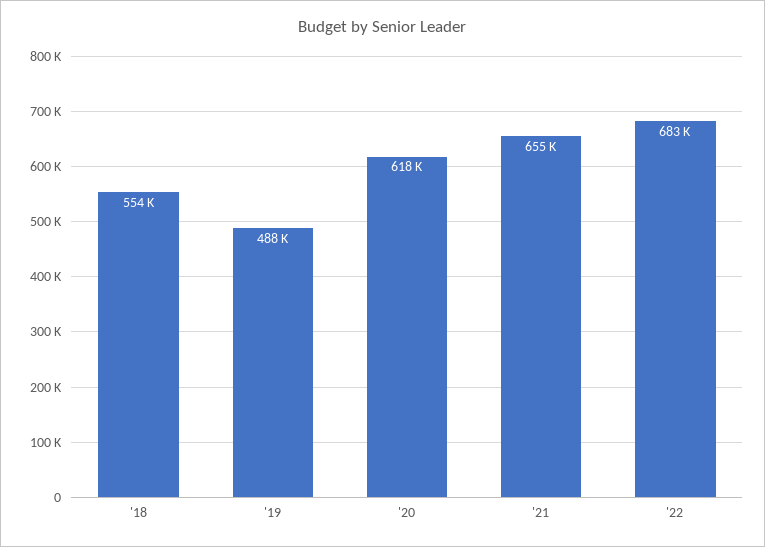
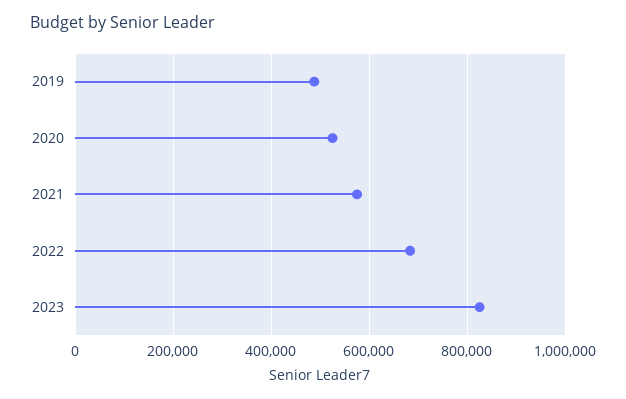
'18: 554000 -> none
'20: 618000 -> 520000
'21: 655000 -> 580000
2023: none -> 820000

